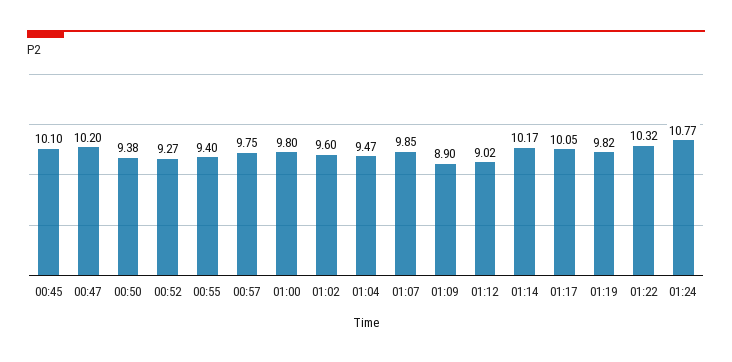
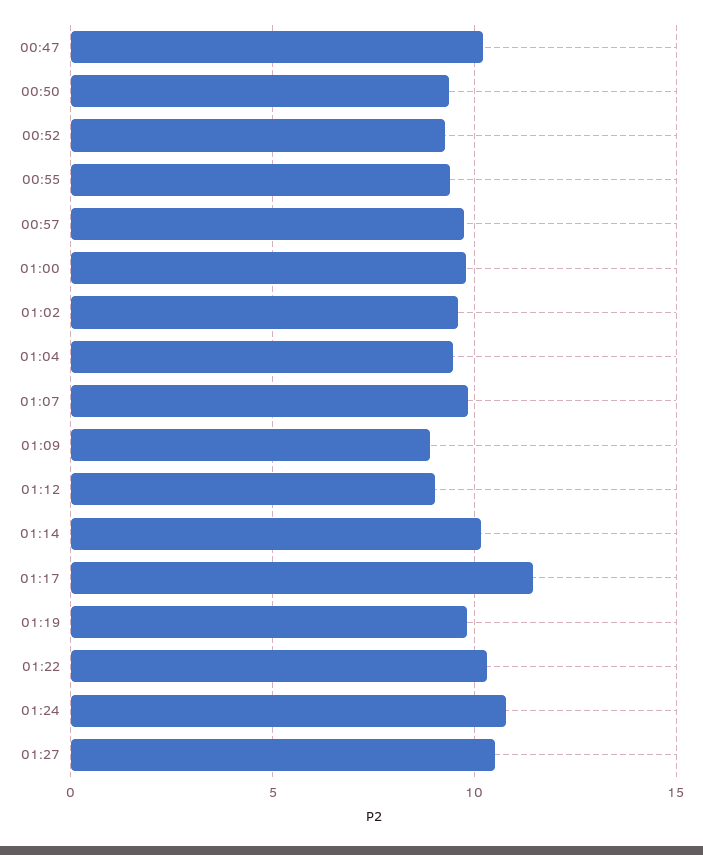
00:45: 10.1 -> none
01:17: 10.05 -> 11.5
01:27: none -> 10.5

